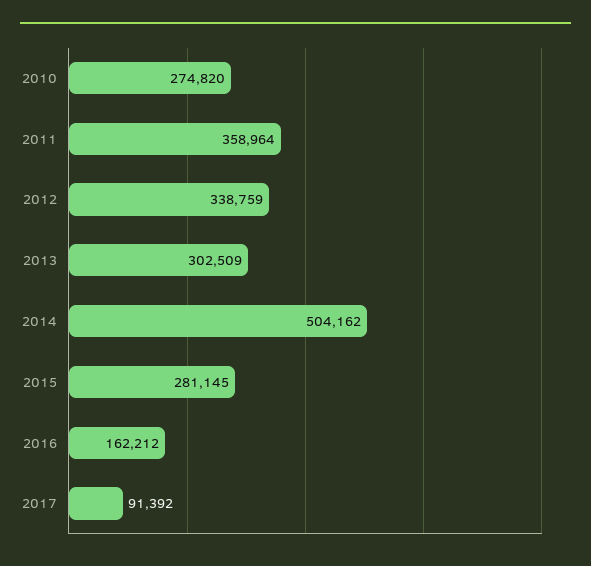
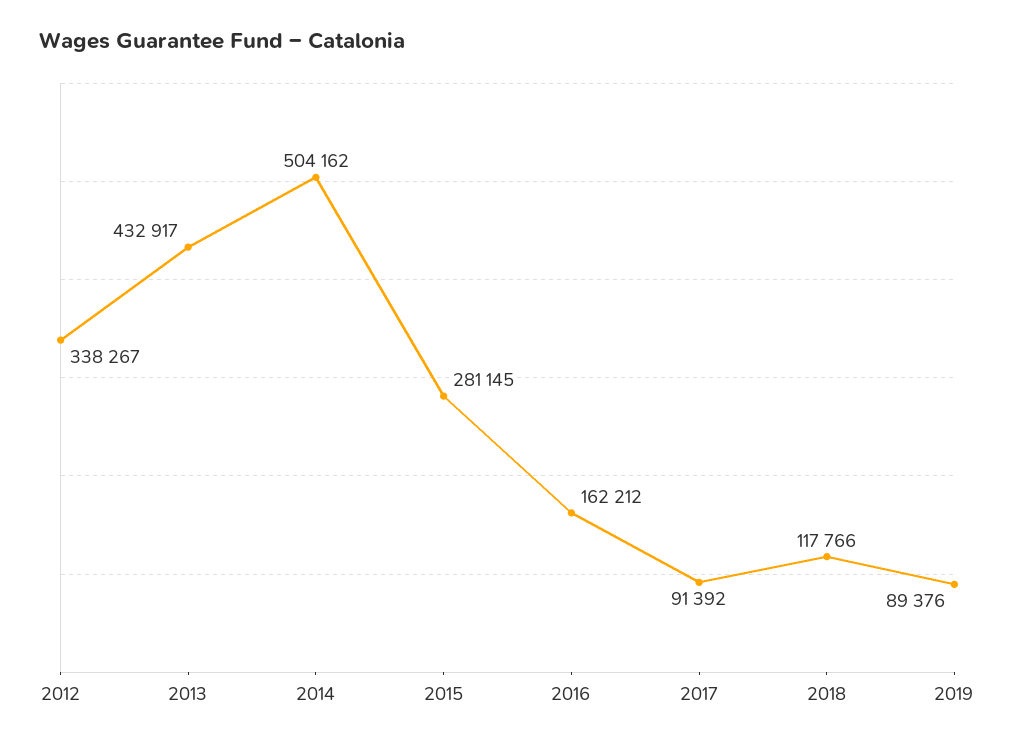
2010: 274820 -> none
2011: 358964 -> none
2012: 338759 -> 338267
2013: 302509 -> 432917
2018: none -> 117766
2019: none -> 89376

